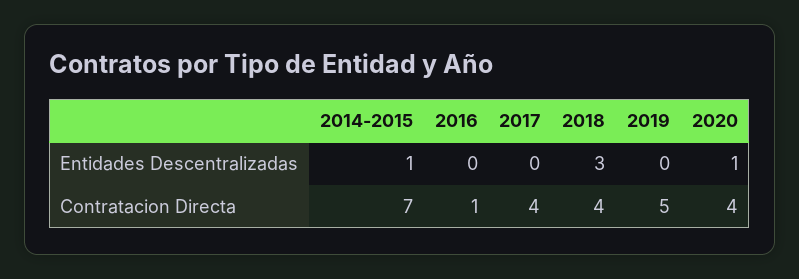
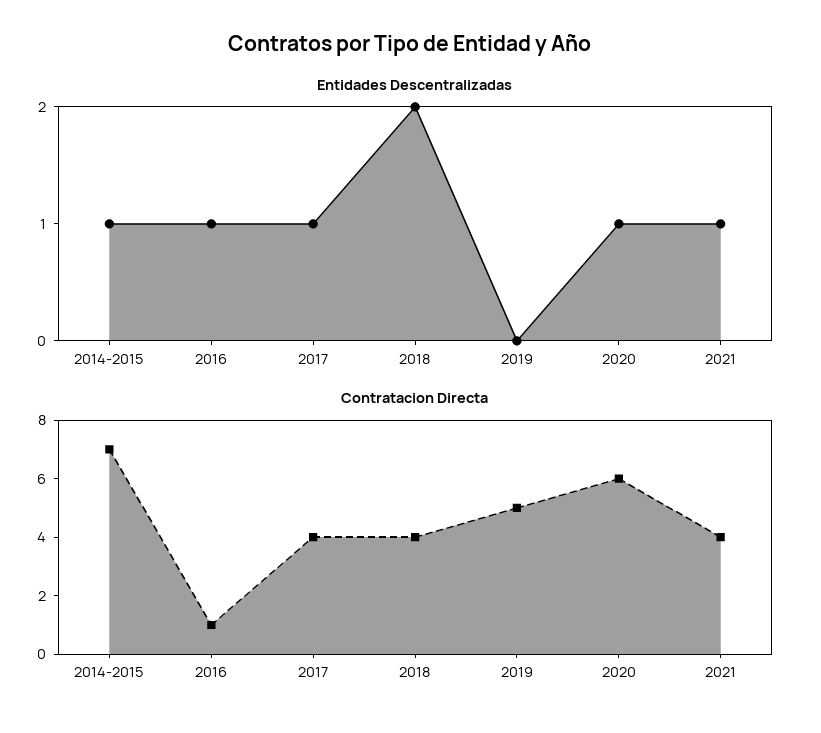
Entidades Descentralizadas, 2016: 0 -> 1
Entidades Descentralizadas, 2017: 0 -> 1
Entidades Descentralizadas, 2018: 3 -> 2
Contratacion Directa, 2020: 4 -> 6
Entidades Descentralizadas, 2021: none -> 1
Contratacion Directa, 2021: none -> 4

